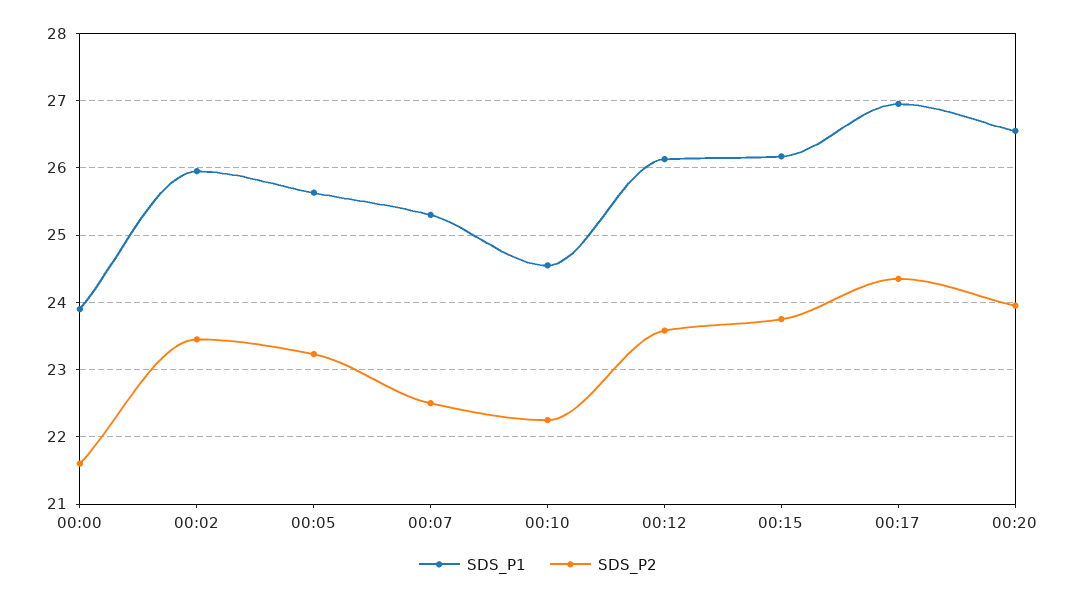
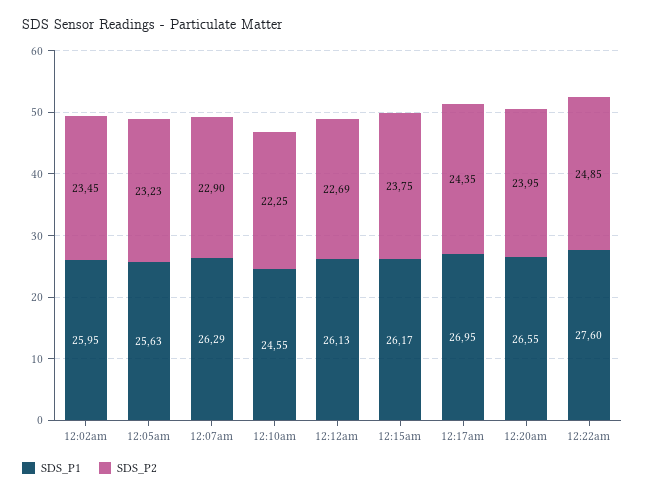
SDS_P1, 00:00: 23.9 -> none
SDS_P2, 00:00: 21.6 -> none
SDS_P1, 00:07: 25.3 -> 26.29
SDS_P2, 00:07: 22.5 -> 22.9
SDS_P2, 00:12: 23.6 -> 22.69
SDS_P1, 12:22am: none -> 27.6
SDS_P2, 12:22am: none -> 24.85

